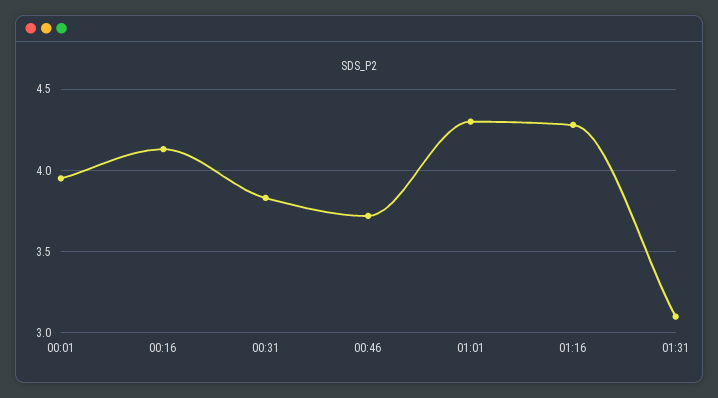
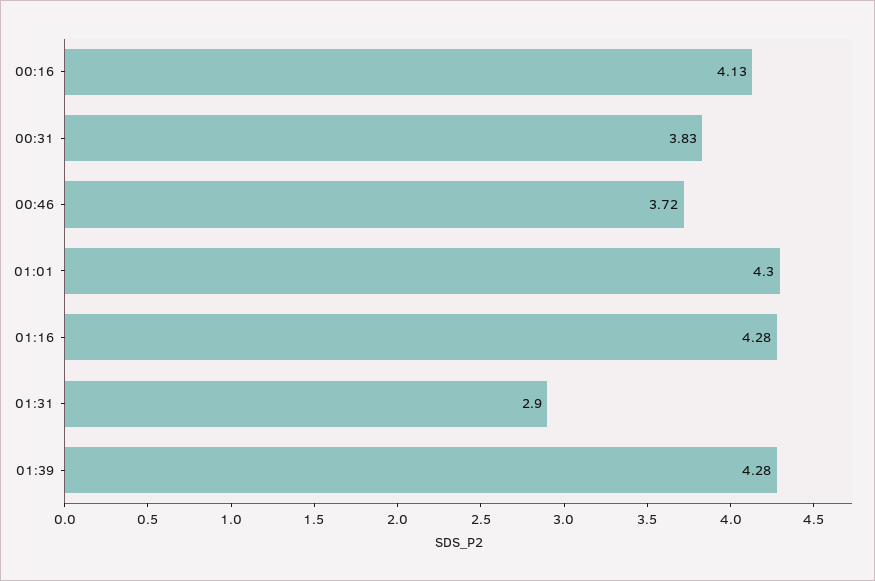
00:01: 3.95 -> none
01:31: 3.1 -> 2.9
01:39: none -> 4.28

